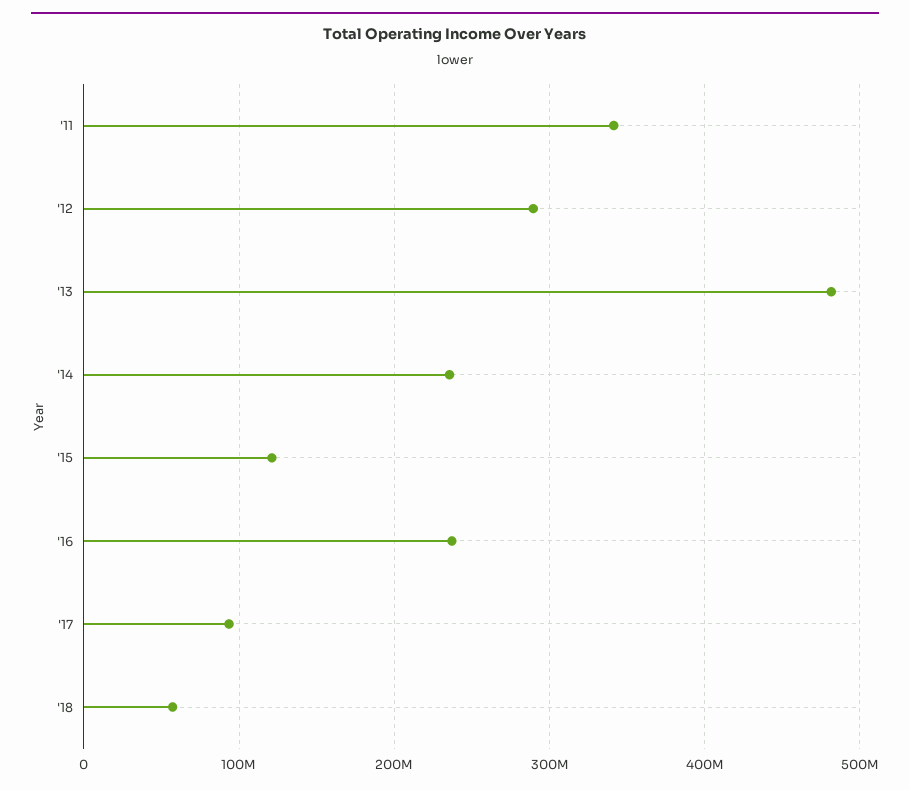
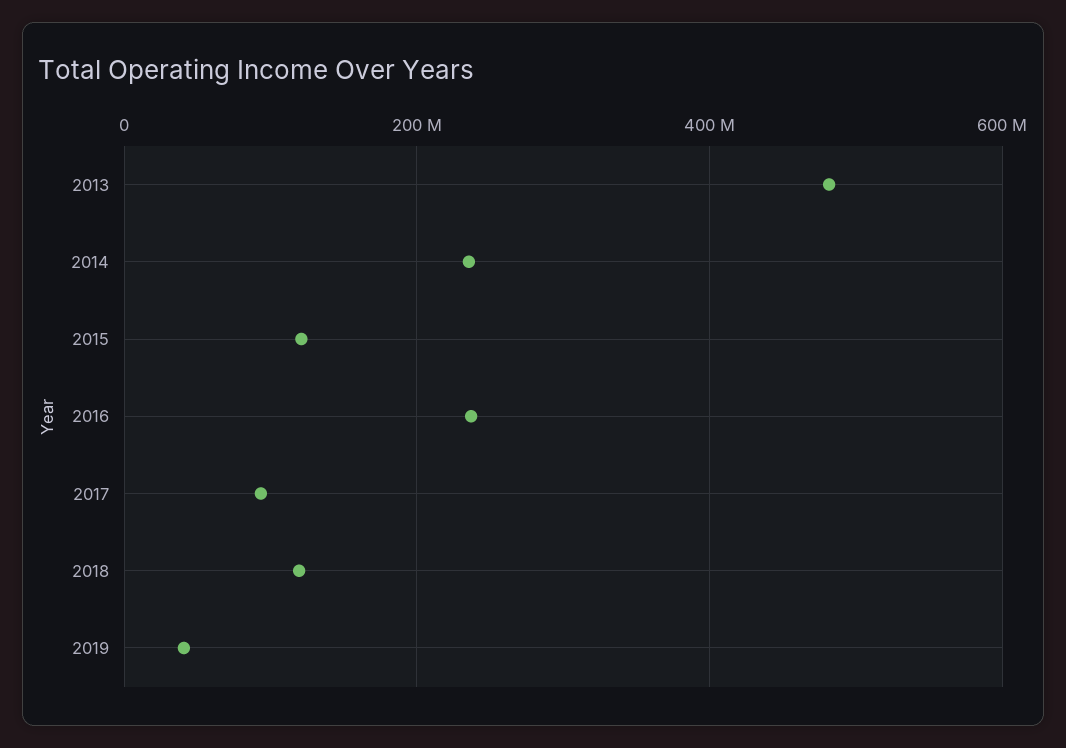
'11: 340000000 -> none
'12: 290000000 -> none
'18: 60000000 -> 120000000
2019: none -> 40000000

